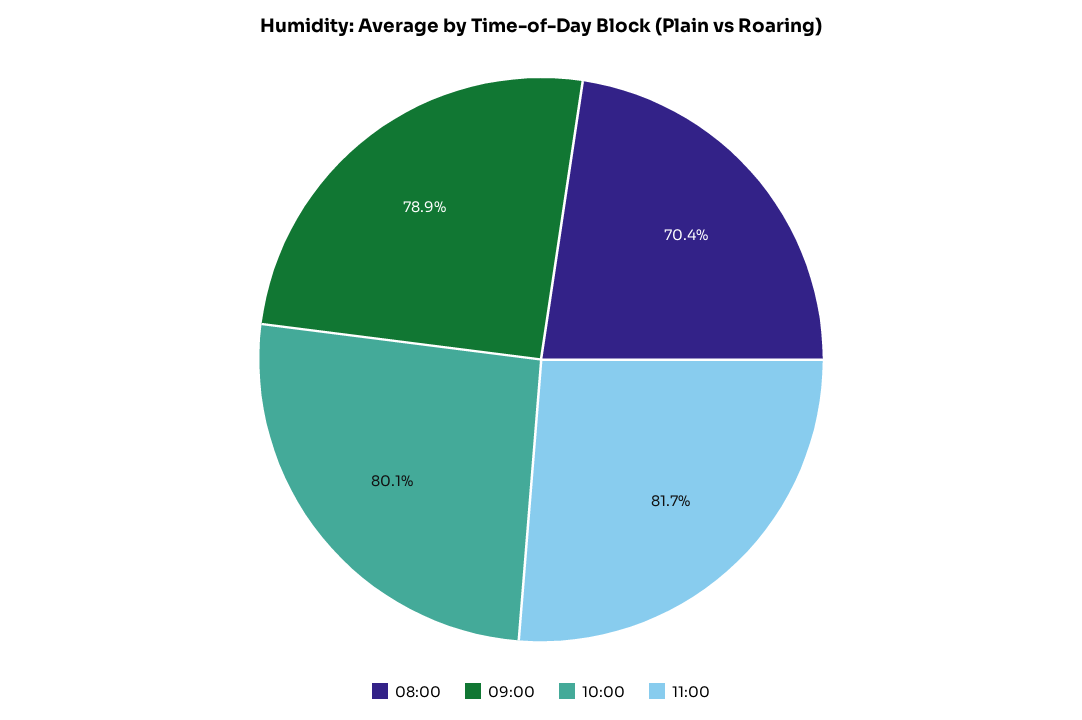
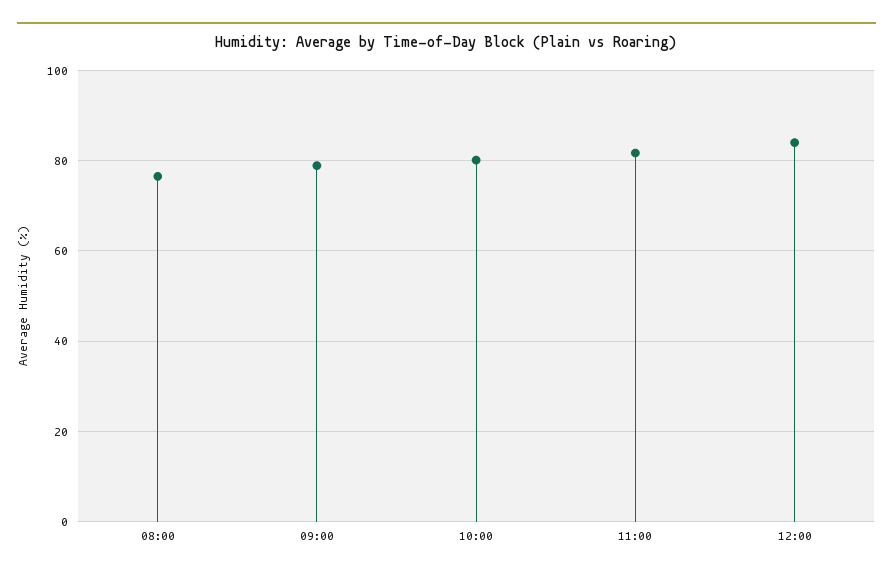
08:00: 70.4 -> 76
12:00: none -> 84

